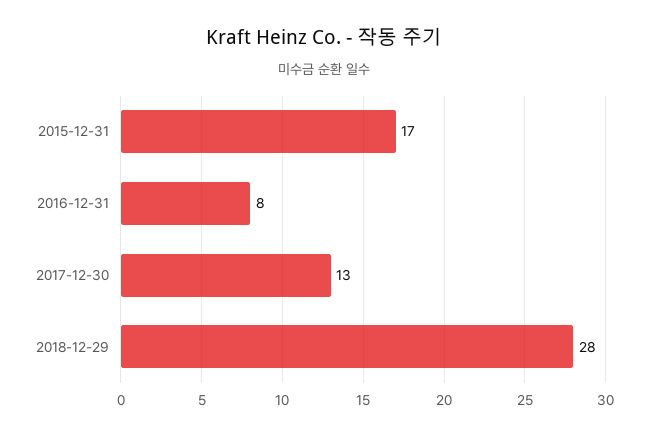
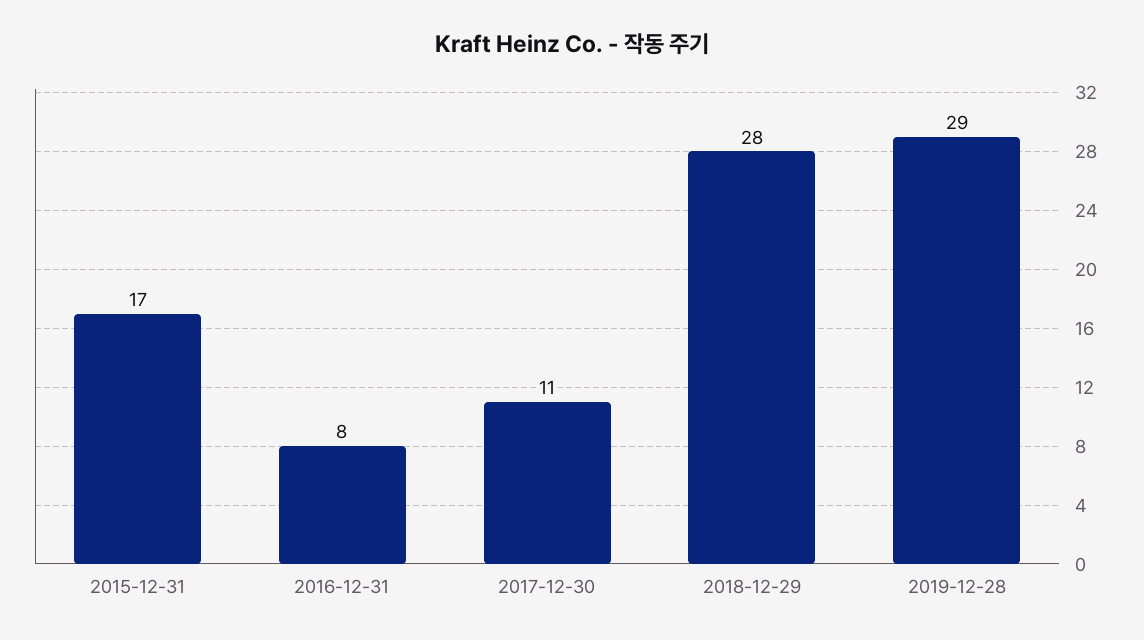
2017-12-30: 13 -> 11
2019-12-28: none -> 29

